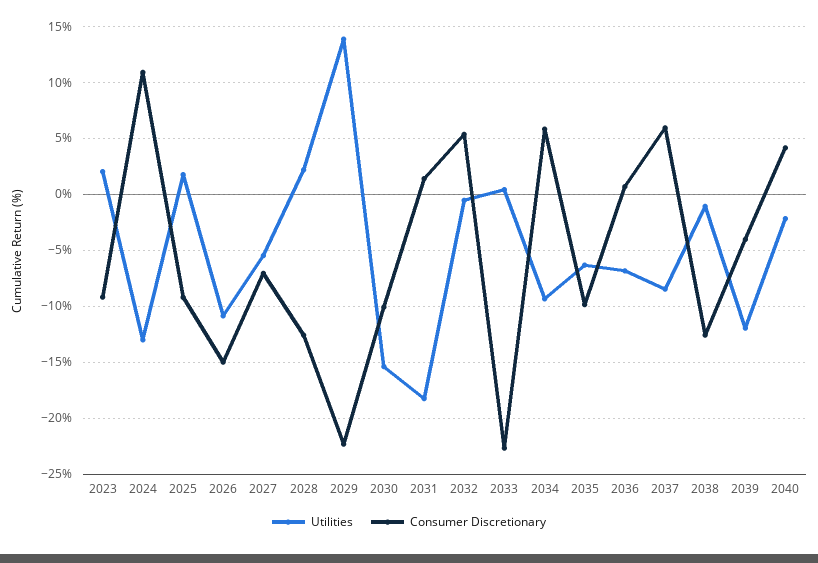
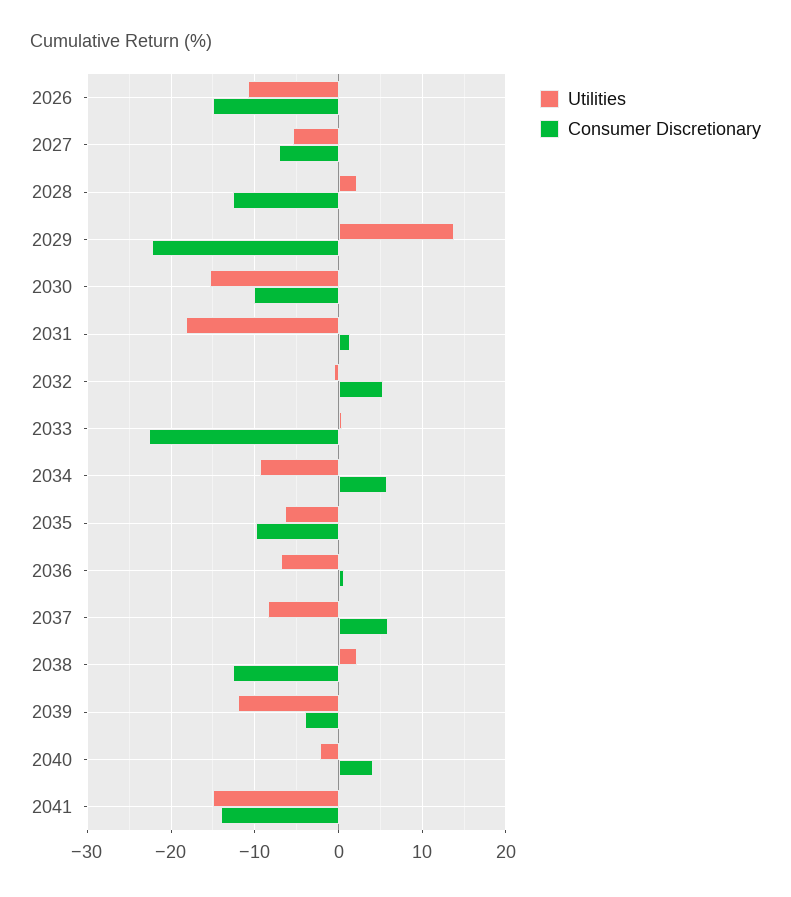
Utilities, 2023: 2 -> none
Consumer Discretionary, 2023: -9 -> none
Utilities, 2024: -13 -> none
Consumer Discretionary, 2024: 11 -> none
Utilities, 2025: 2 -> none
Consumer Discretionary, 2025: -9 -> none
Utilities, 2038: -1 -> 2
Utilities, 2041: none -> -15
Consumer Discretionary, 2041: none -> -14

